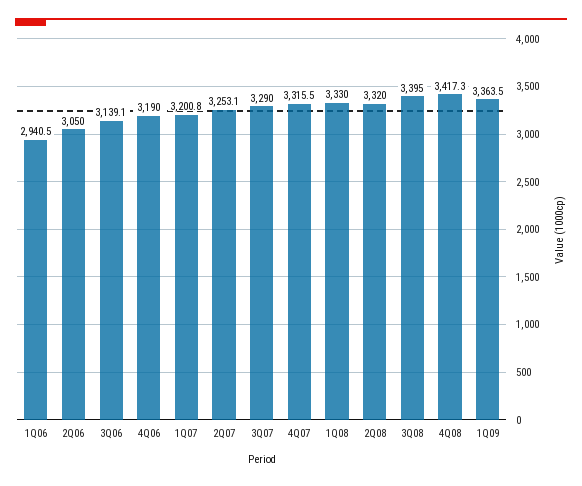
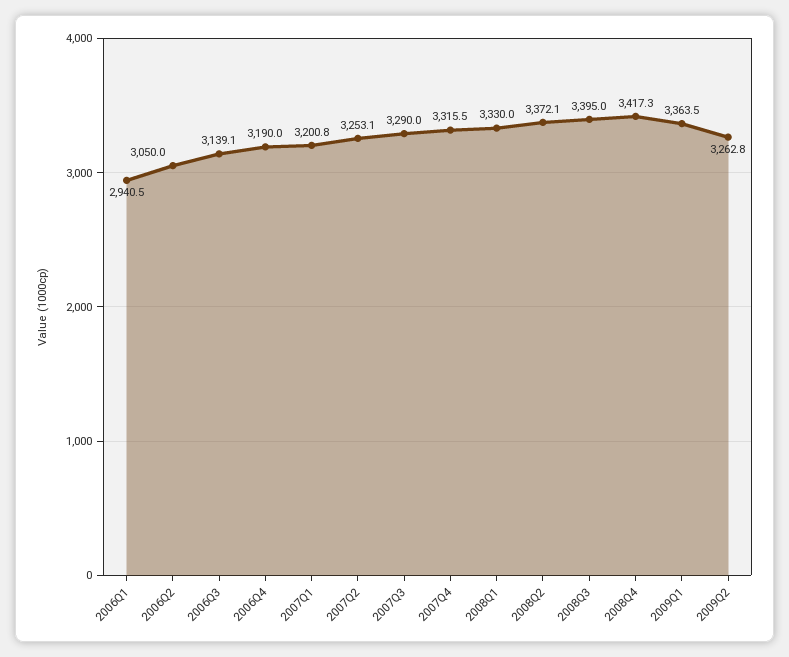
2Q08: 3320 -> 3372.1
2009Q2: none -> 3262.8

